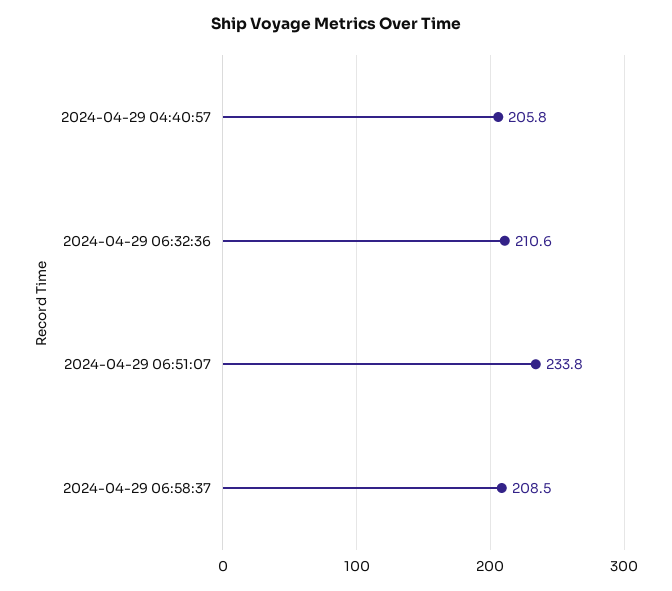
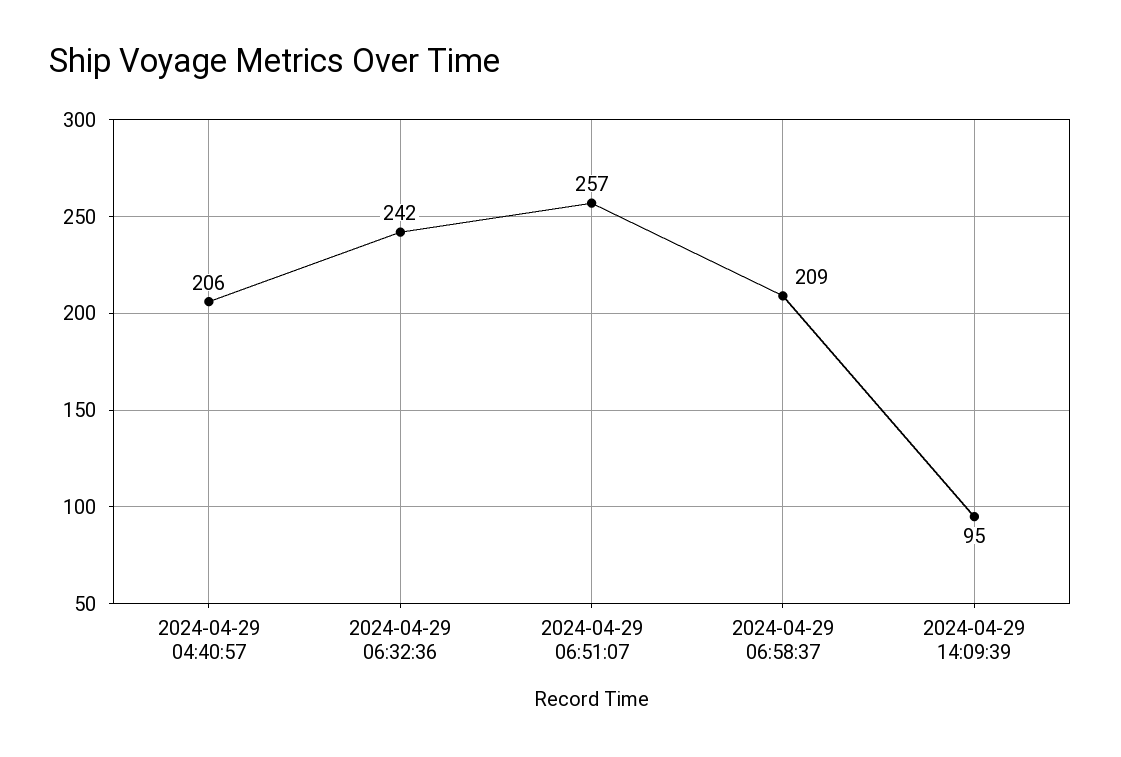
2024-04-29 06:32:36: 210.6 -> 242
2024-04-29 06:51:07: 233.8 -> 257
2024-04-29 14:09:39: none -> 95

